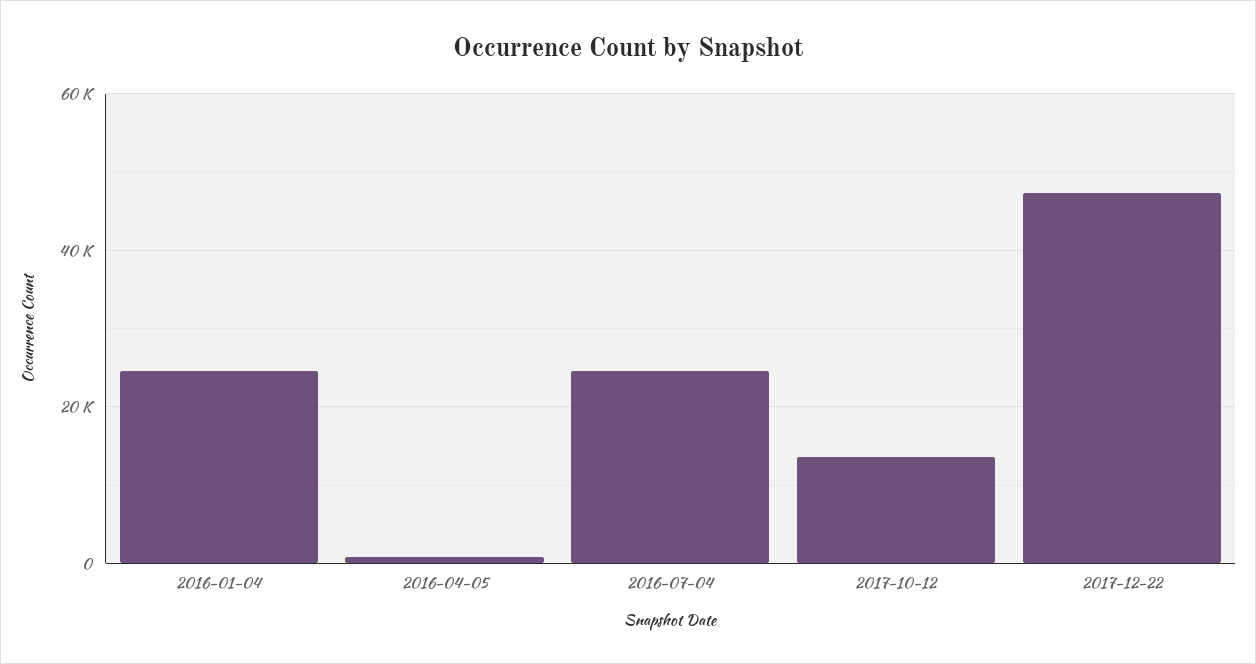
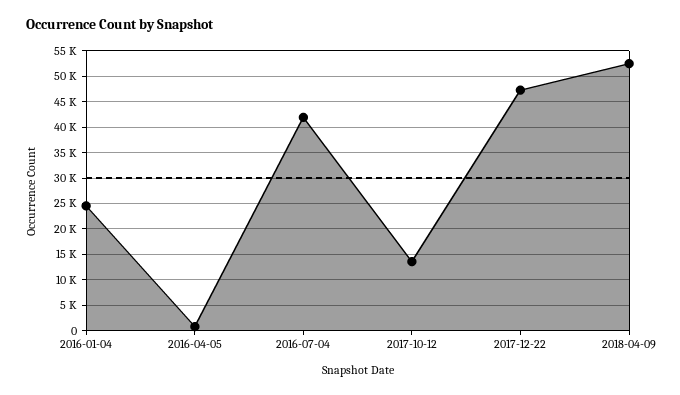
2016-07-04: 24000 -> 42500
2018-04-09: none -> 52500

